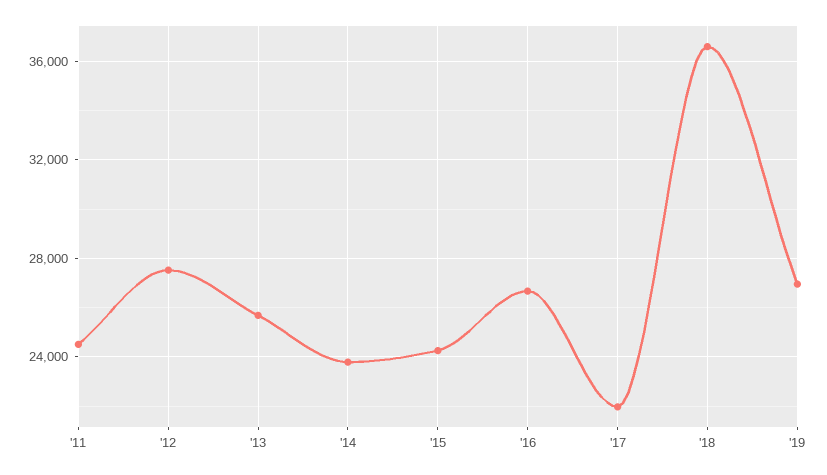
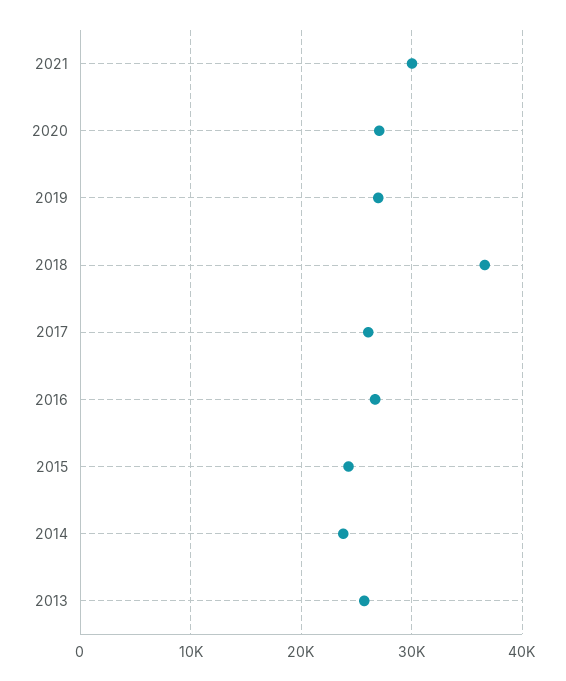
'11: 24500 -> none
'12: 27500 -> none
'17: 22000 -> 26000
2021: none -> 30000
2020: none -> 27000

